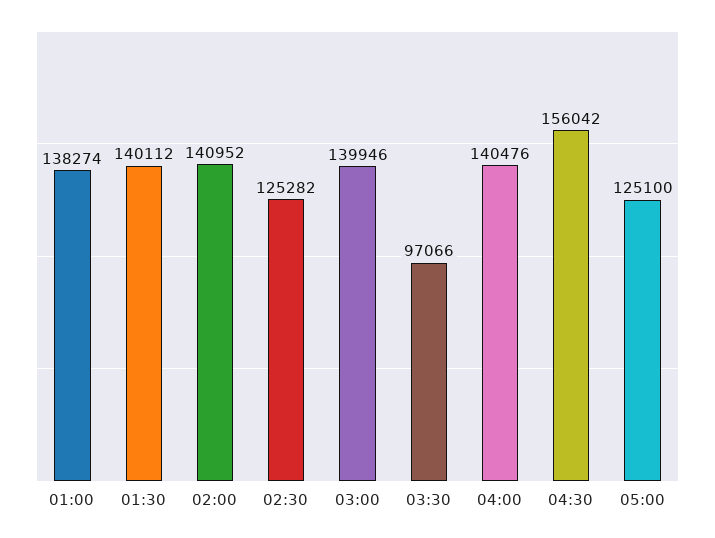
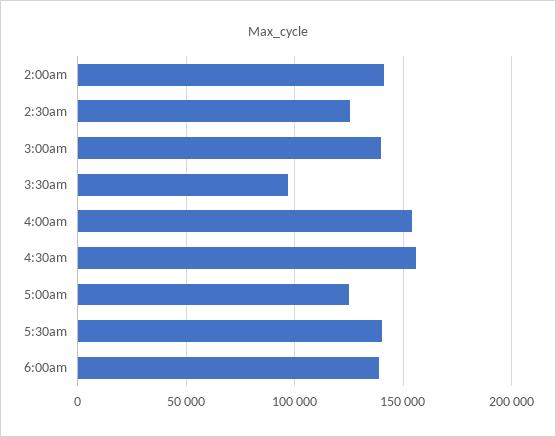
01:00: 138274 -> none
01:30: 140112 -> none
04:00: 140476 -> 155000
5:30am: none -> 140000
6:00am: none -> 140000

